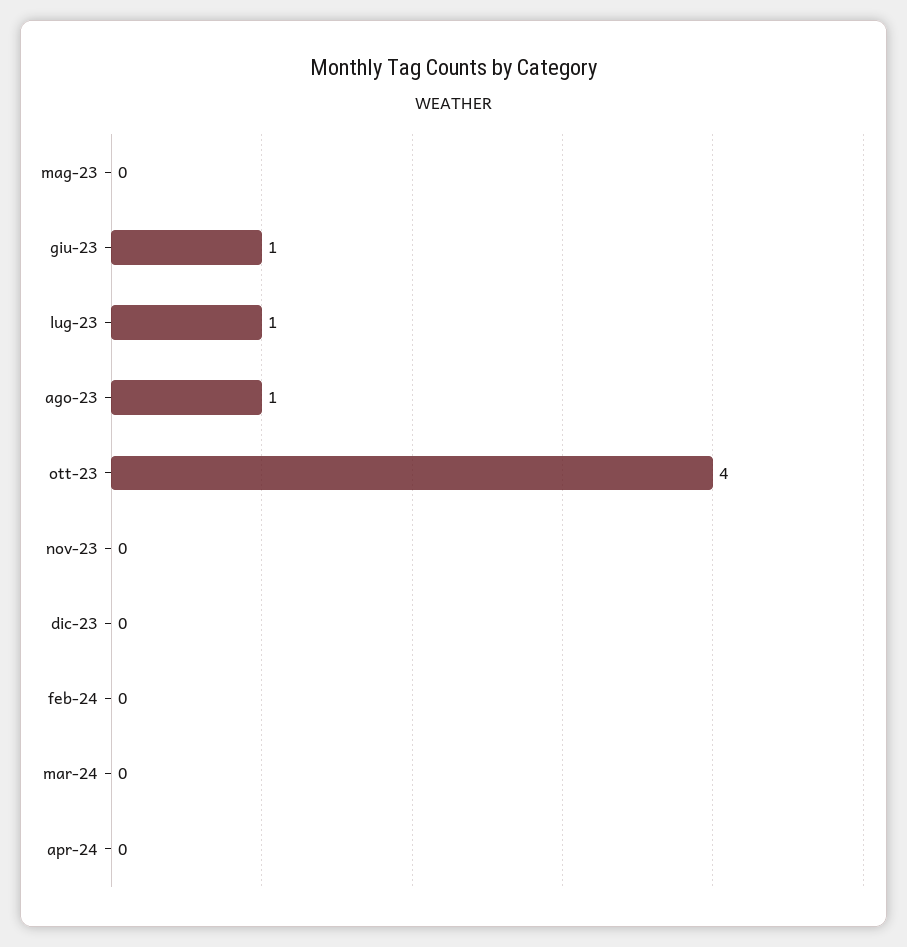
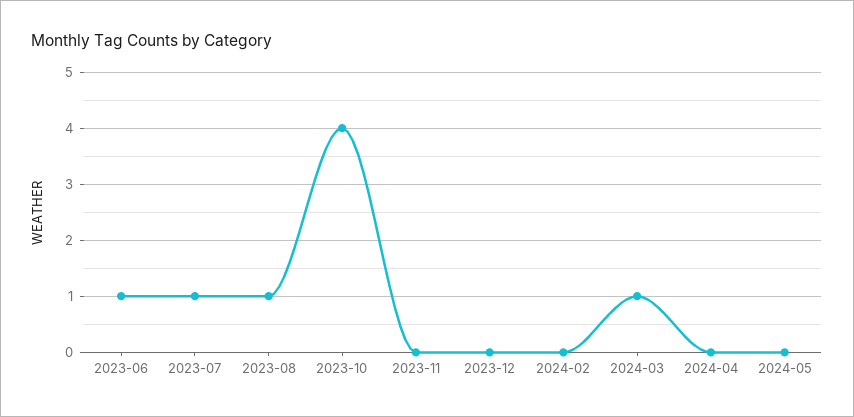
mag-23: 0 -> none
mar-24: 0 -> 1
2024-05: none -> 0

